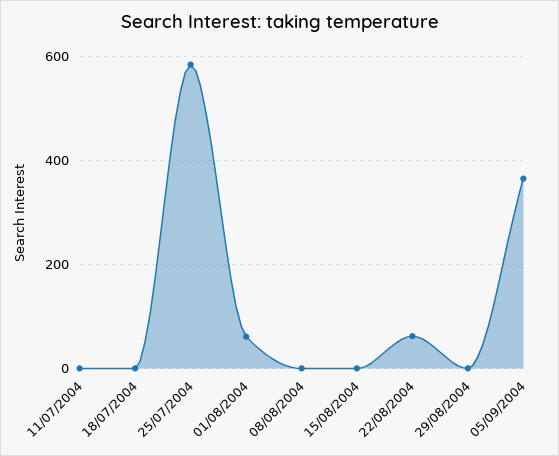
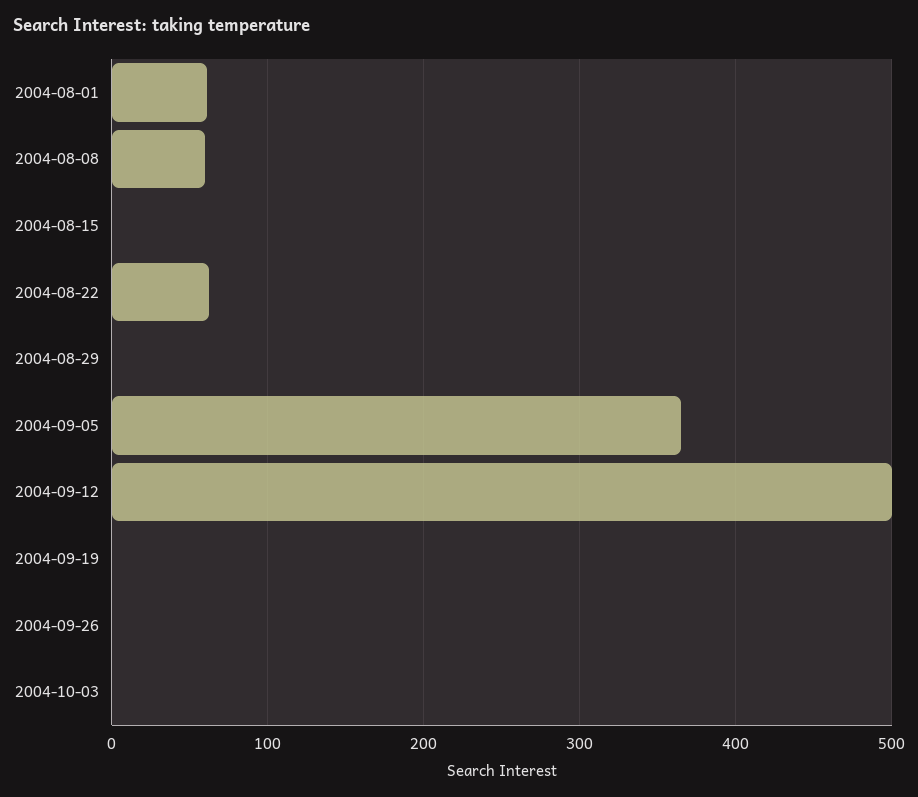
11/07/2004: 0 -> none
18/07/2004: 0 -> none
25/07/2004: 580 -> none
08/08/2004: 0 -> 60
2004-09-12: none -> 500
2004-09-19: none -> 0
2004-09-26: none -> 0
2004-10-03: none -> 0

